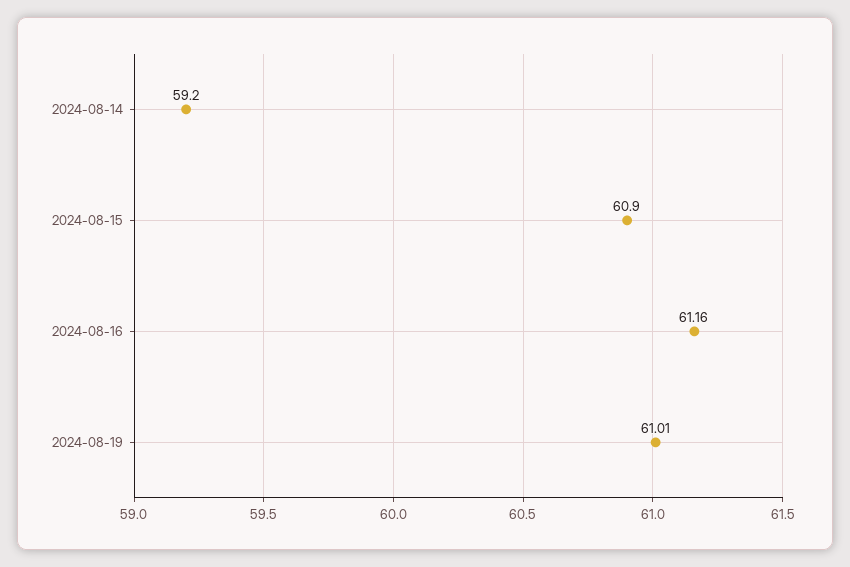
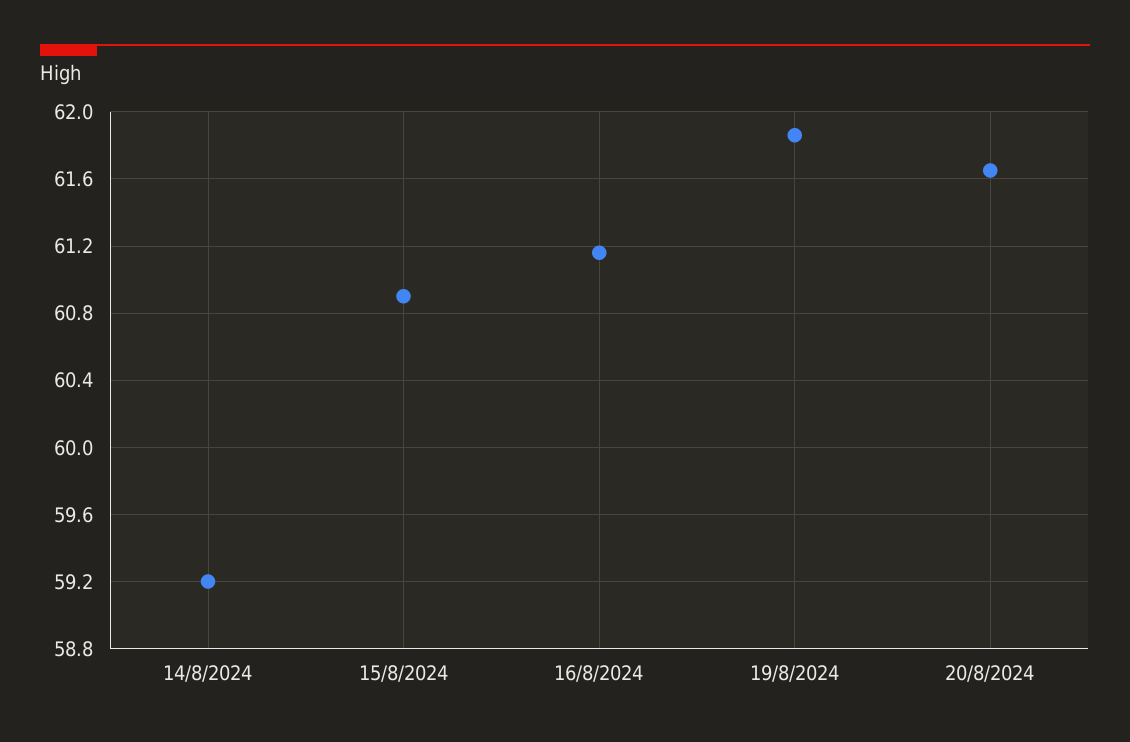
2024-08-19: 61.01 -> 61.85
20/8/2024: none -> 61.65

